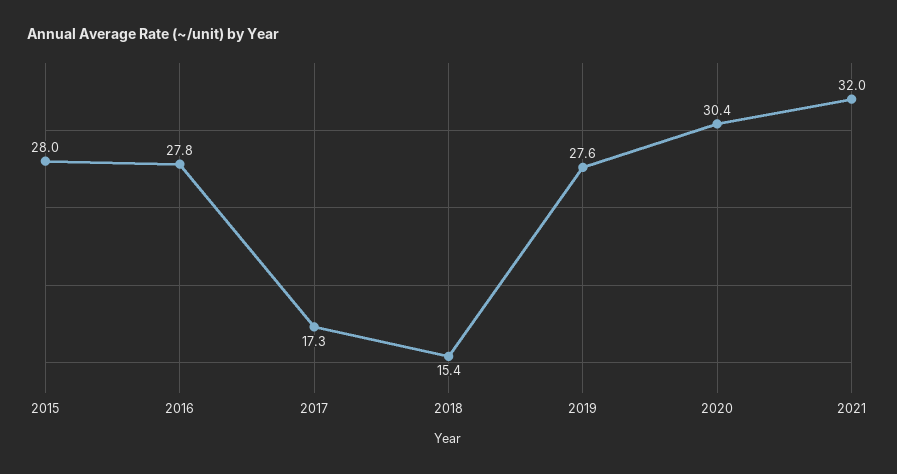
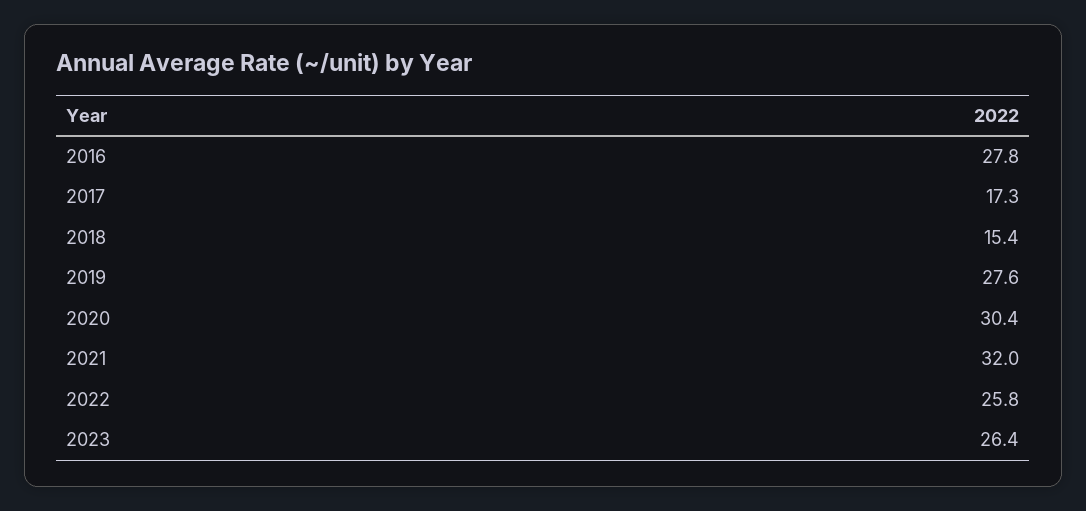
2015: 28 -> none
2022: none -> 25.8
2023: none -> 26.4

